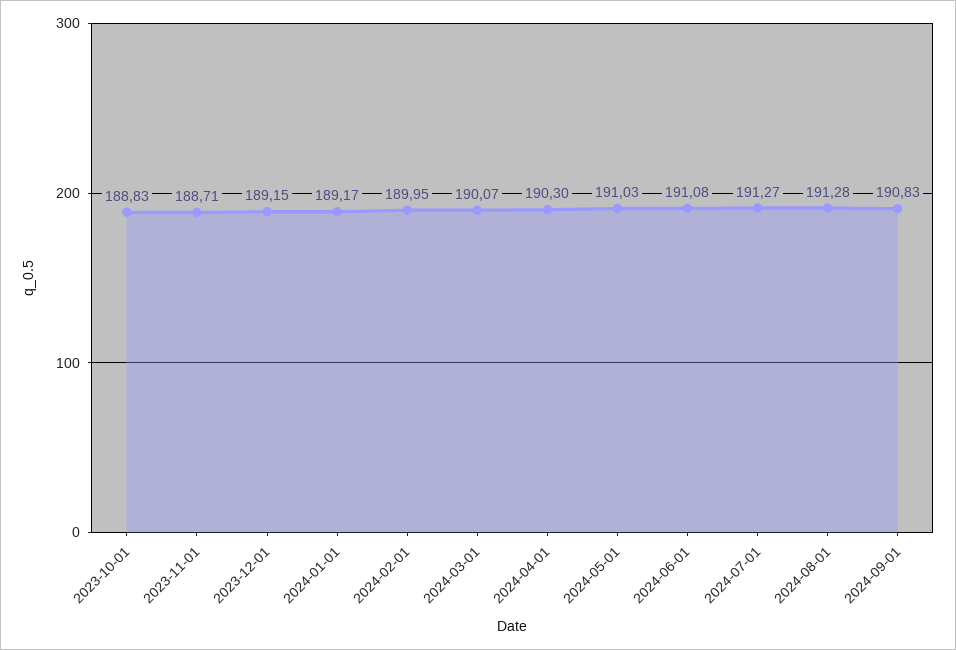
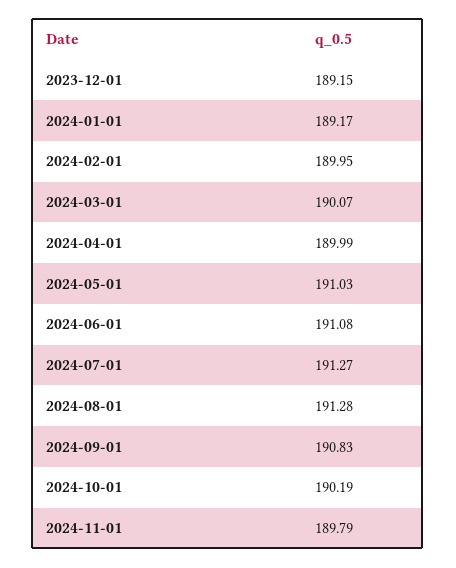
2023-10-01: 188.83 -> none
2023-11-01: 188.71 -> none
2024-04-01: 190.3 -> 189.99
2024-10-01: none -> 190.19
2024-11-01: none -> 189.79

